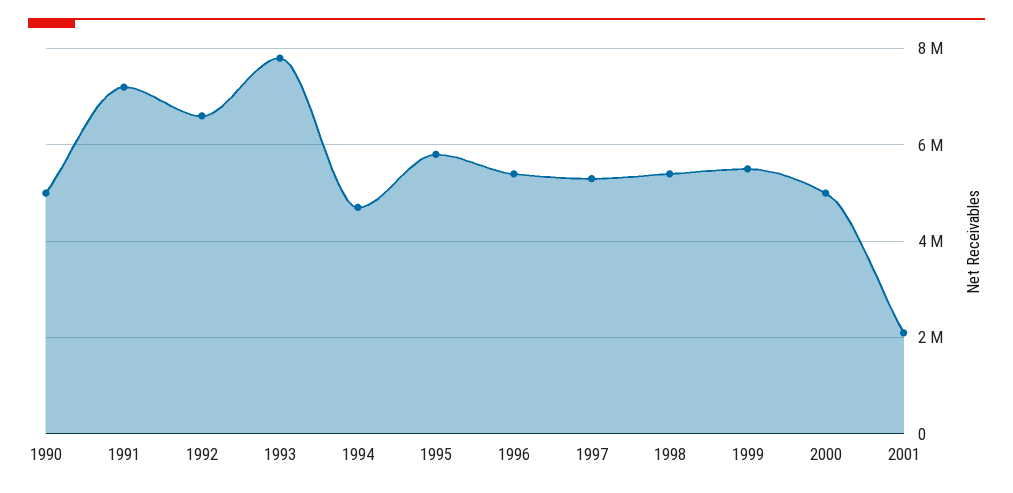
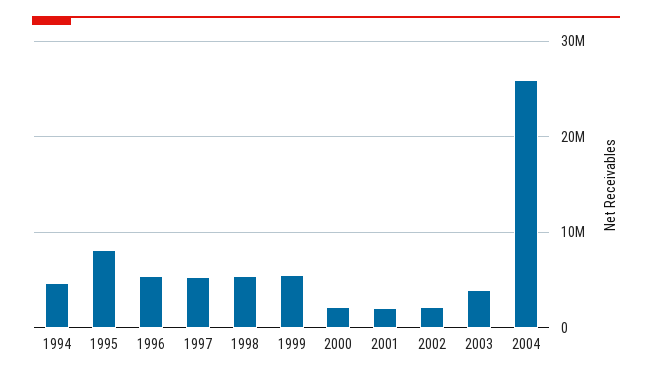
1990: 5000000 -> none
1991: 7200000 -> none
1992: 6600000 -> none
1993: 7800000 -> none
1995: 5800000 -> 8000000
2000: 5000000 -> 2000000
2002: none -> 2000000
2003: none -> 4000000
2004: none -> 26000000

